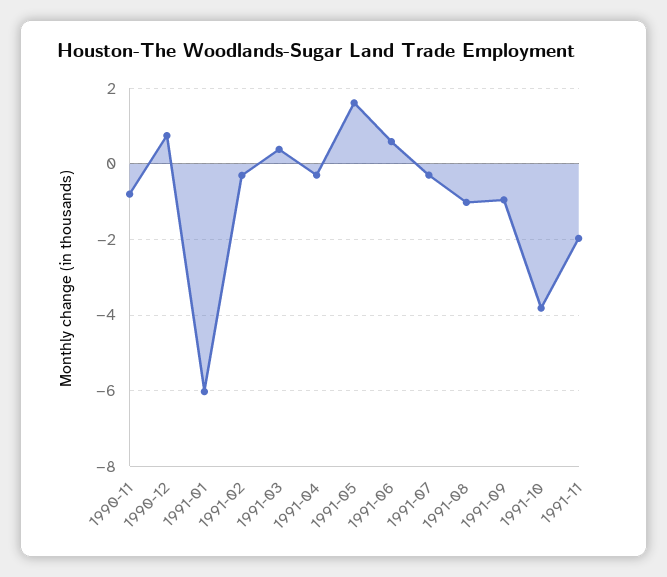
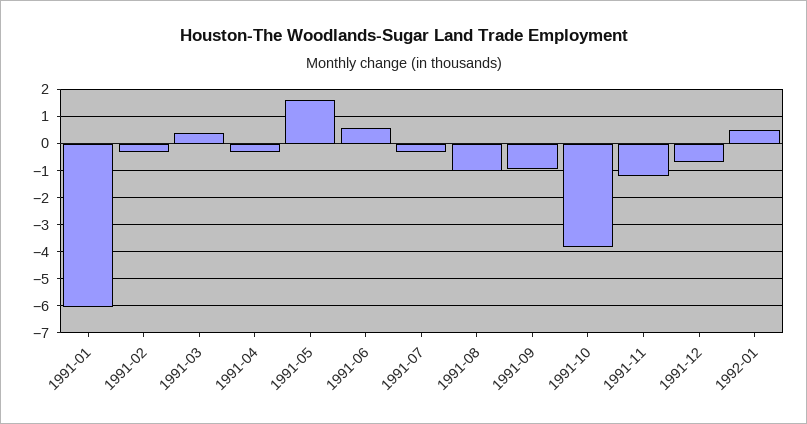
1990-11: -0.8 -> none
1990-12: 0.8 -> none
1991-11: -2 -> -1.25
1991-12: none -> -0.75
1992-01: none -> 0.5

